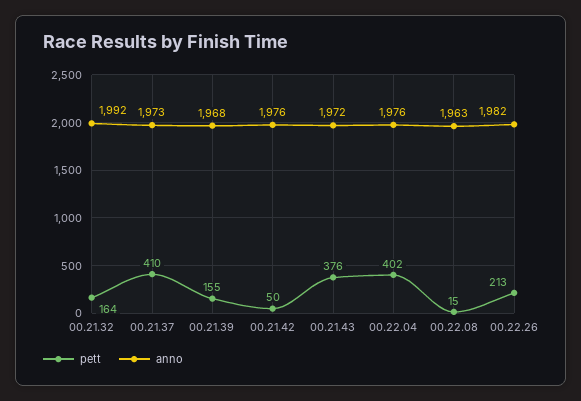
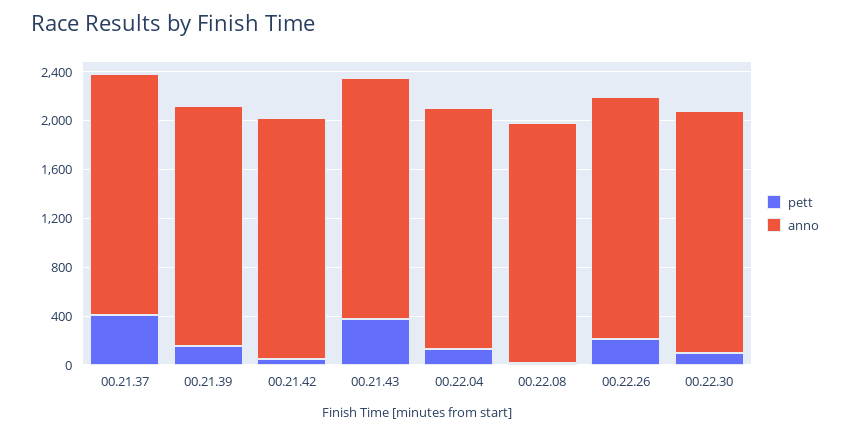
pett, 00.21.32: 164 -> none
anno, 00.21.32: 1992 -> none
pett, 00.22.04: 402 -> 100
pett, 00.22.30: none -> 100
anno, 00.22.30: none -> 2000

